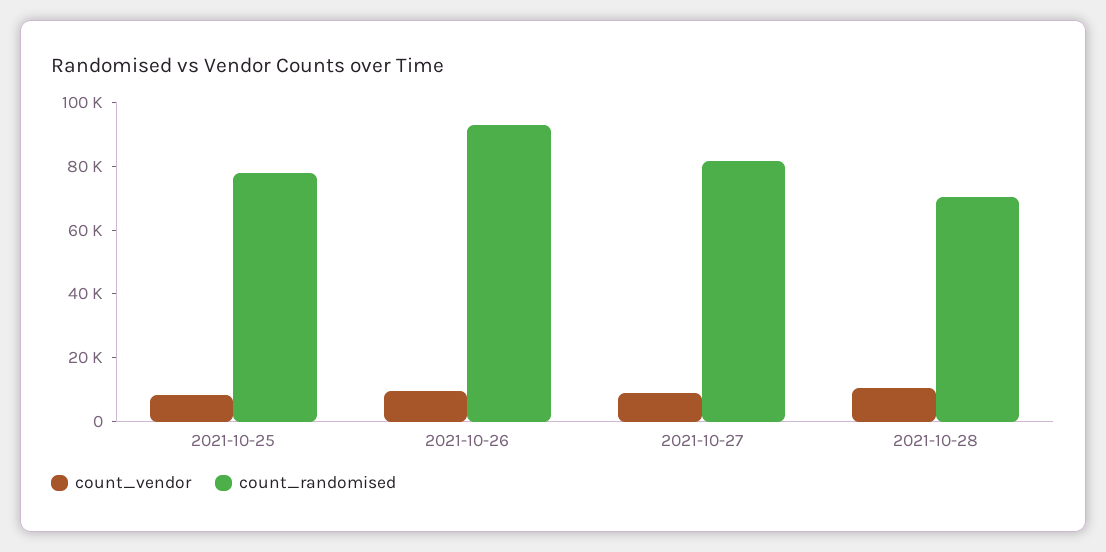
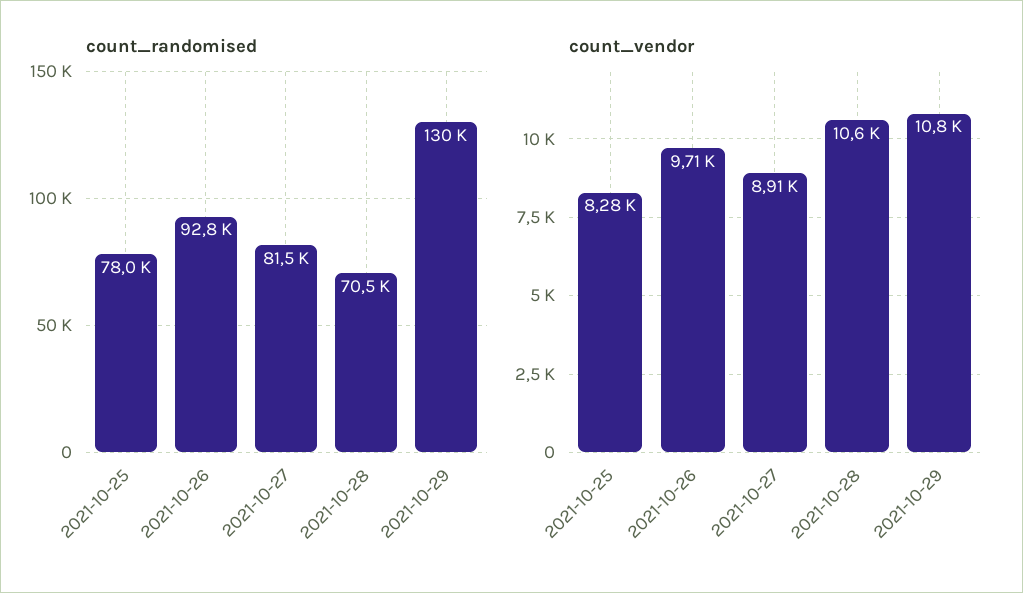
count_randomised, 2021-10-29: none -> 130000
count_vendor, 2021-10-29: none -> 10800

